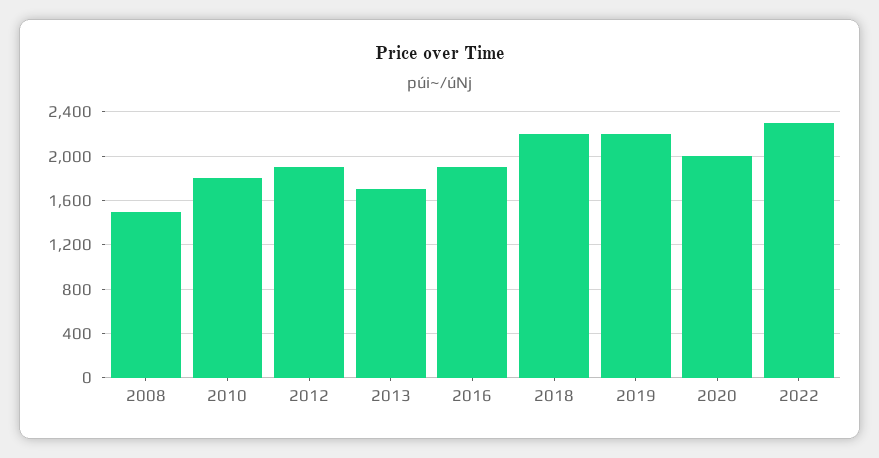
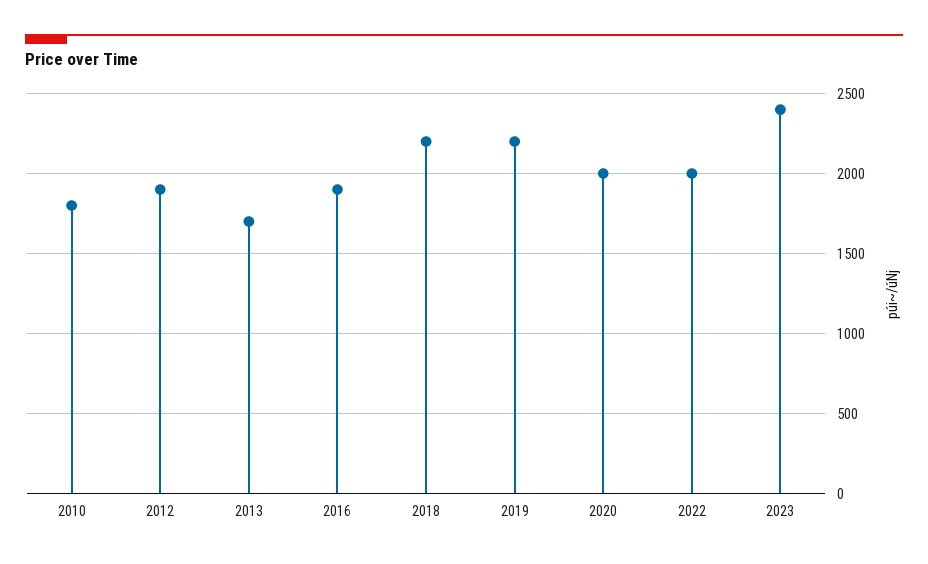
2008: 1500 -> none
2022: 2300 -> 2000
2023: none -> 2400

